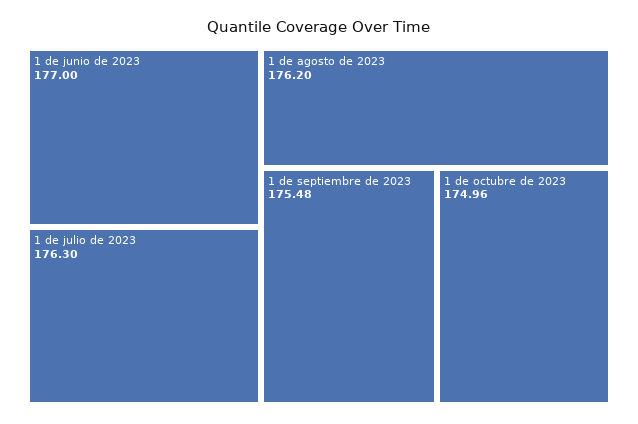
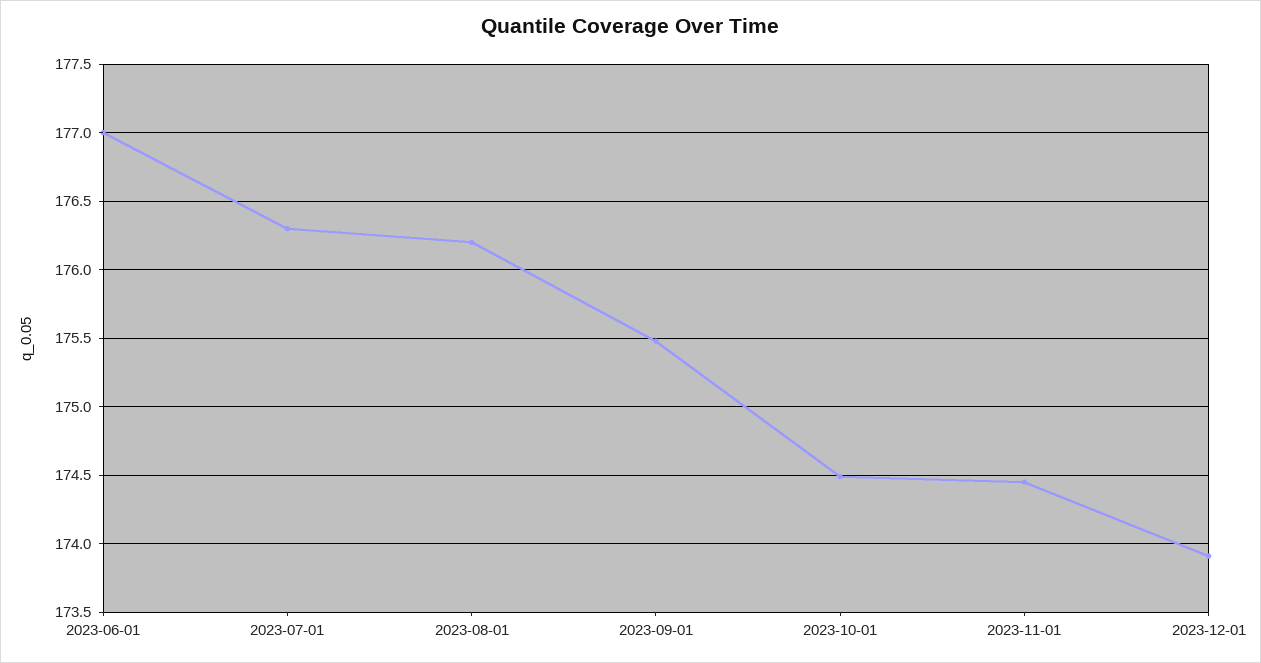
1 de octubre de 2023: 174.96 -> 174.5
2023-11-01: none -> 174.45
2023-12-01: none -> 173.9

